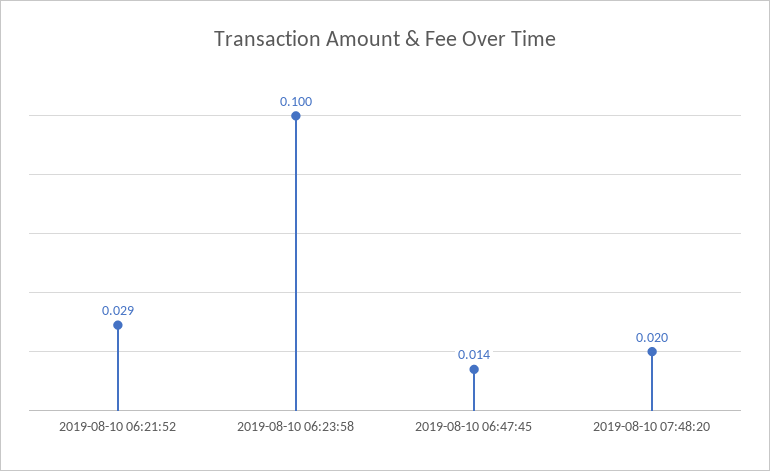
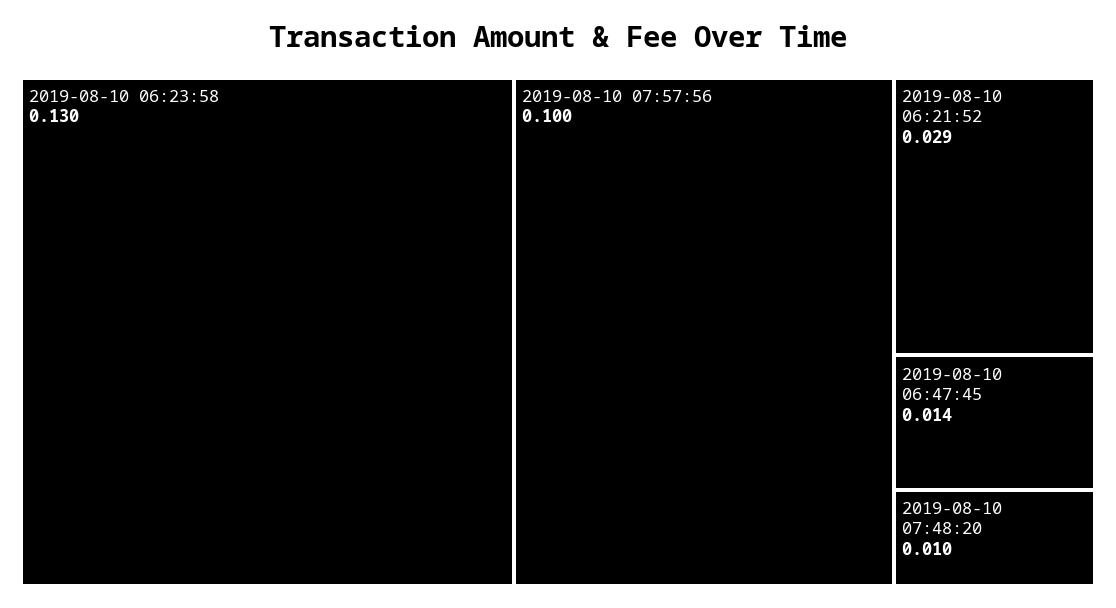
2019-08-10 06:23:58: 0.1 -> 0.13
2019-08-10 07:48:20: 0.02 -> 0.01
2019-08-10 07:57:56: none -> 0.1

